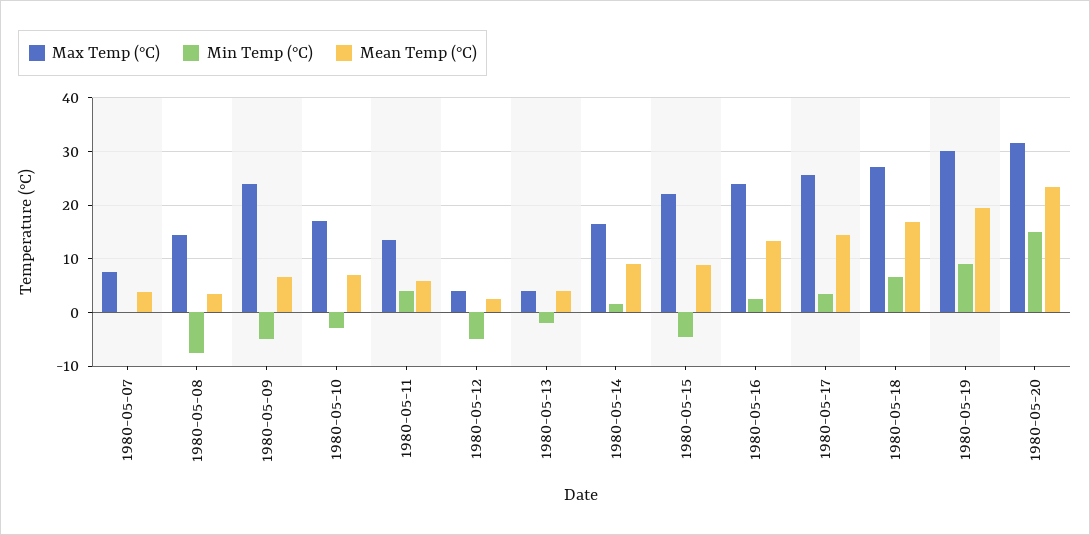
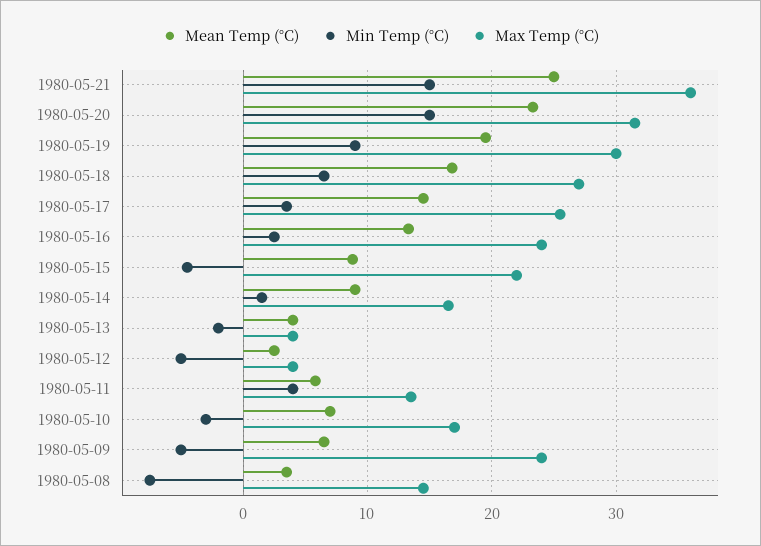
Max Temp (°C), 1980-05-07: 8 -> none
Min Temp (°C), 1980-05-07: 0 -> none
Mean Temp (°C), 1980-05-07: 4 -> none
Mean Temp (°C), 1980-05-21: none -> 25
Min Temp (°C), 1980-05-21: none -> 15
Max Temp (°C), 1980-05-21: none -> 36

